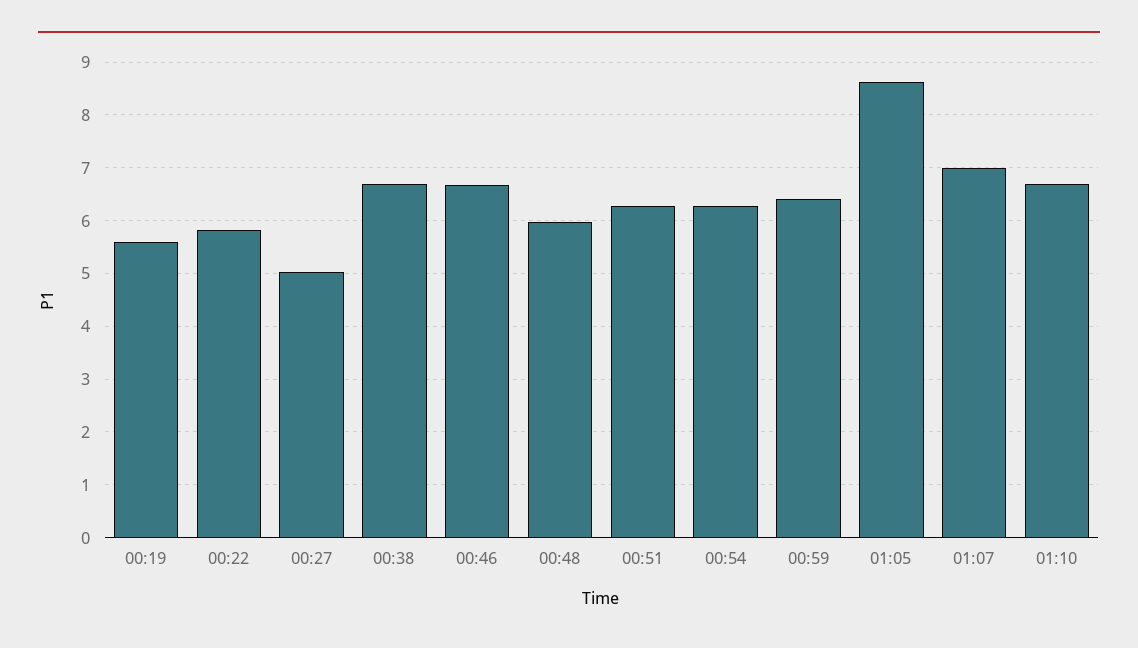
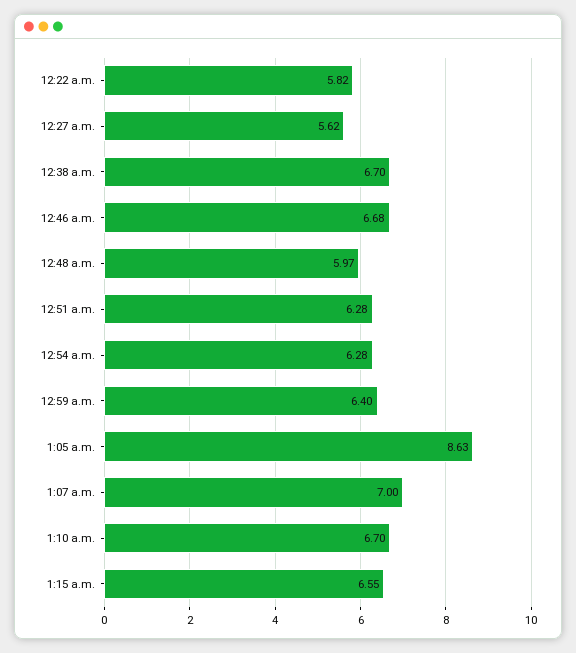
00:19: 5.6 -> none
00:27: 5 -> 5.62
1:15 a.m.: none -> 6.55

